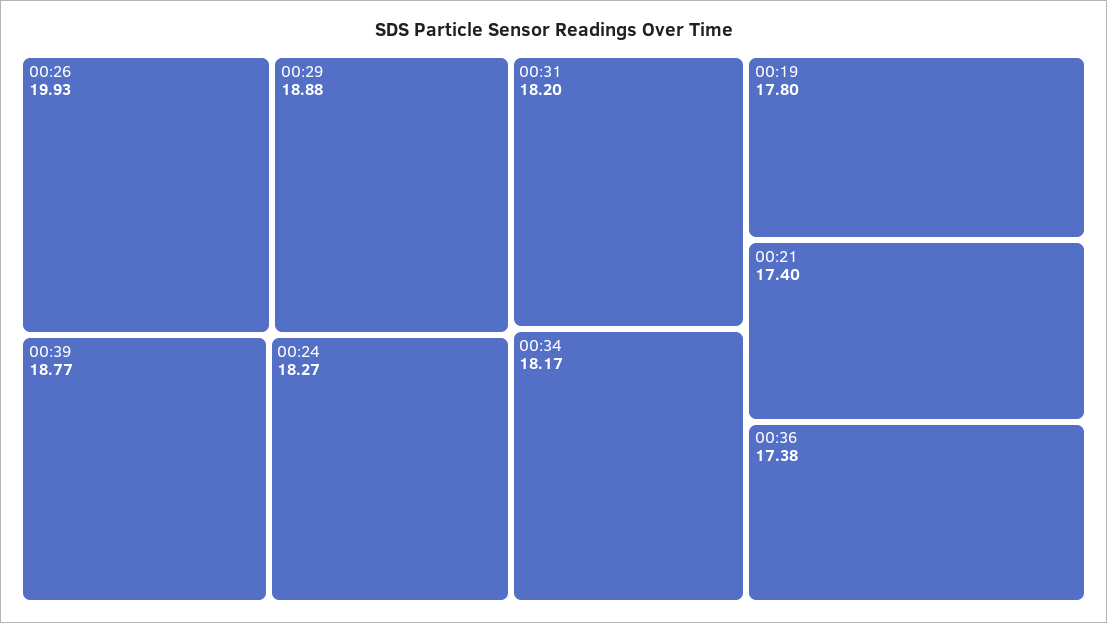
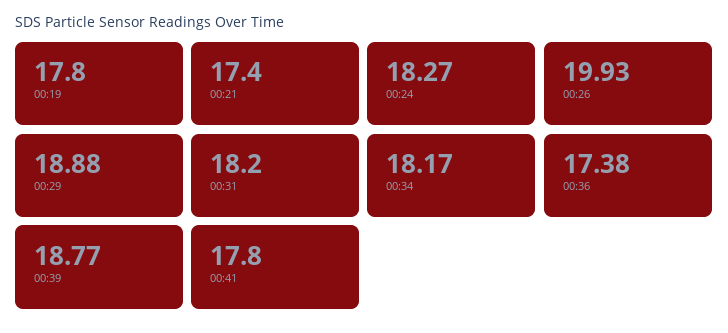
00:41: none -> 17.8

